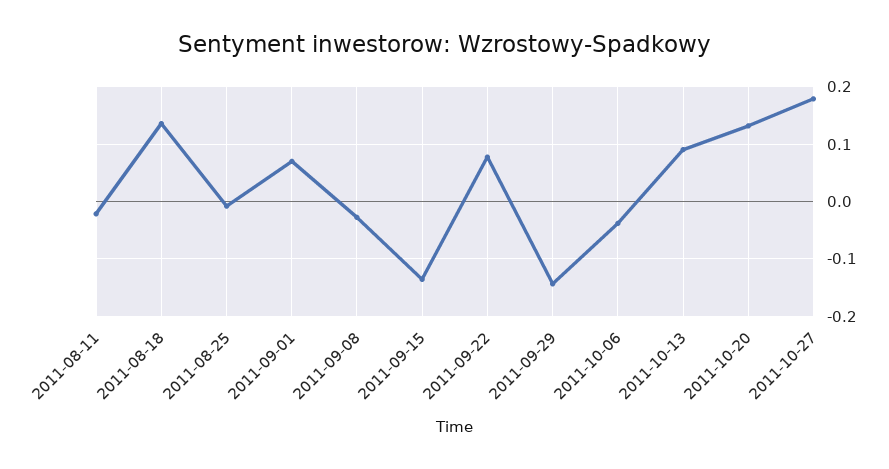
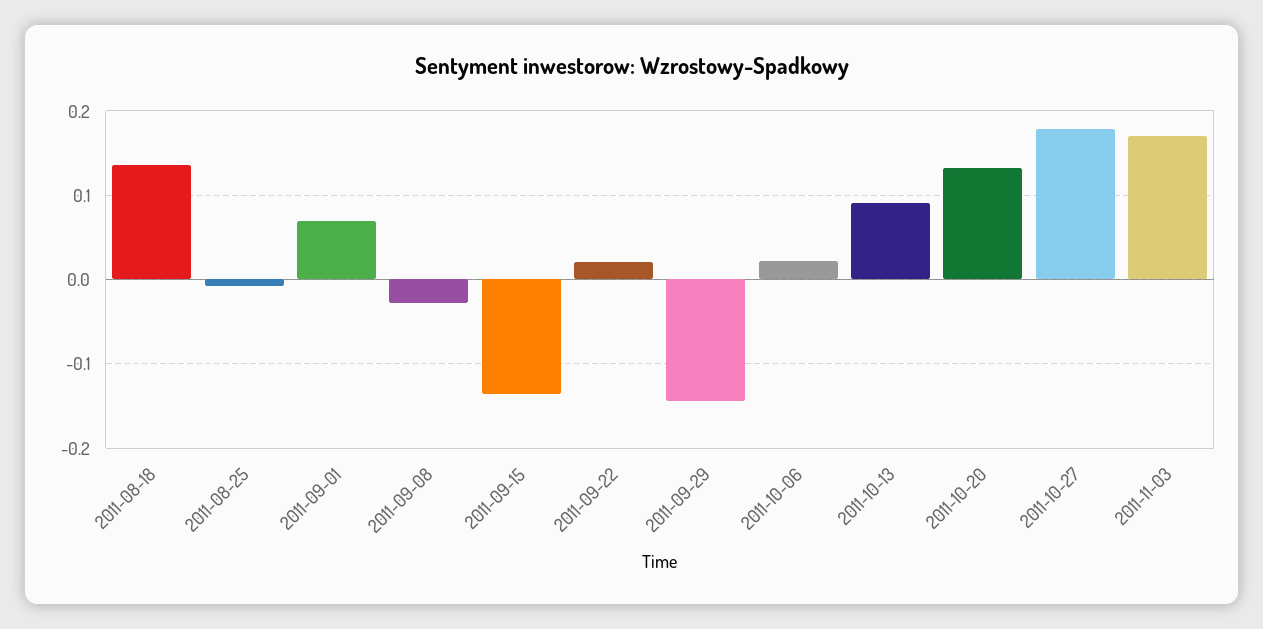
2011-08-11: -0.02 -> none
2011-09-22: 0.08 -> 0.02
2011-10-06: -0.04 -> 0.02
2011-11-03: none -> 0.17

